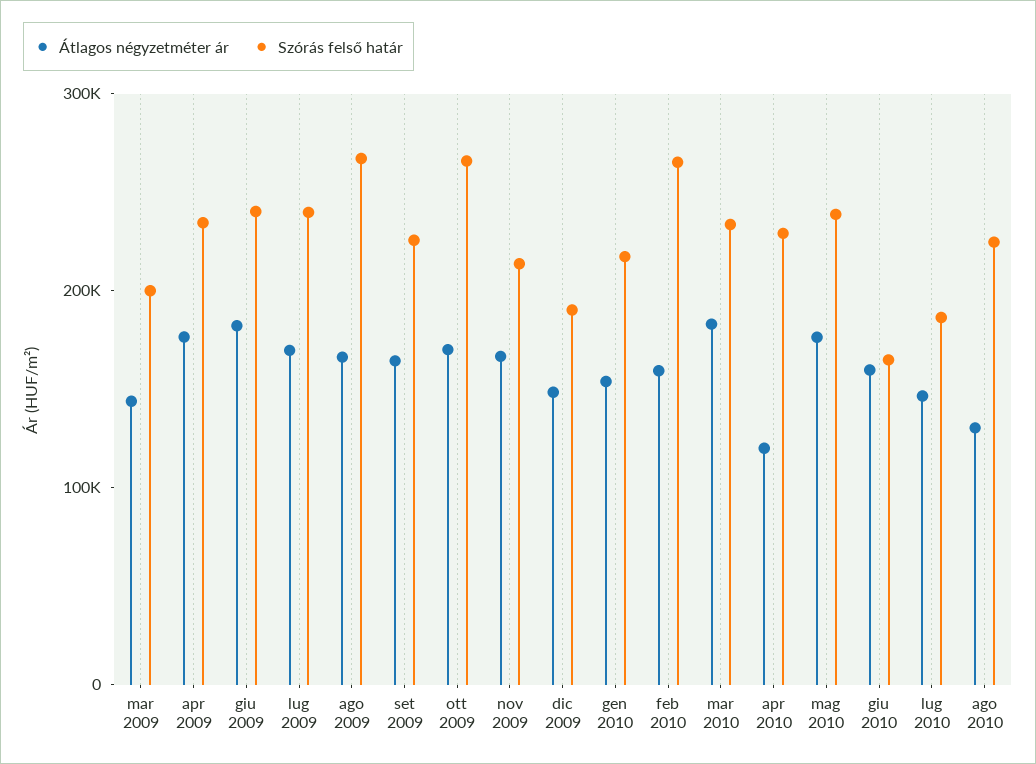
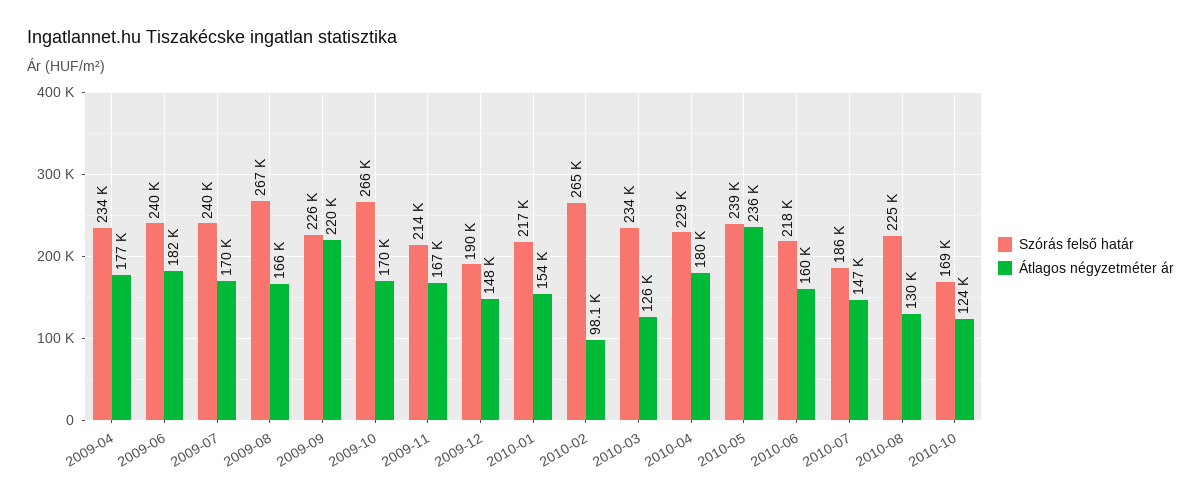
Átlagos négyzetméter ár, mar 2009: 140000 -> none
Szórás felső határ, mar 2009: 200000 -> none
Átlagos négyzetméter ár, set 2009: 160000 -> 220000
Átlagos négyzetméter ár, feb 2010: 160000 -> 98100
Átlagos négyzetméter ár, mar 2010: 180000 -> 126000
Átlagos négyzetméter ár, apr 2010: 120000 -> 180000
Átlagos négyzetméter ár, mag 2010: 180000 -> 236000
Szórás felső határ, giu 2010: 160000 -> 218000
Szórás felső határ, 2010-10: none -> 169000
Átlagos négyzetméter ár, 2010-10: none -> 124000

